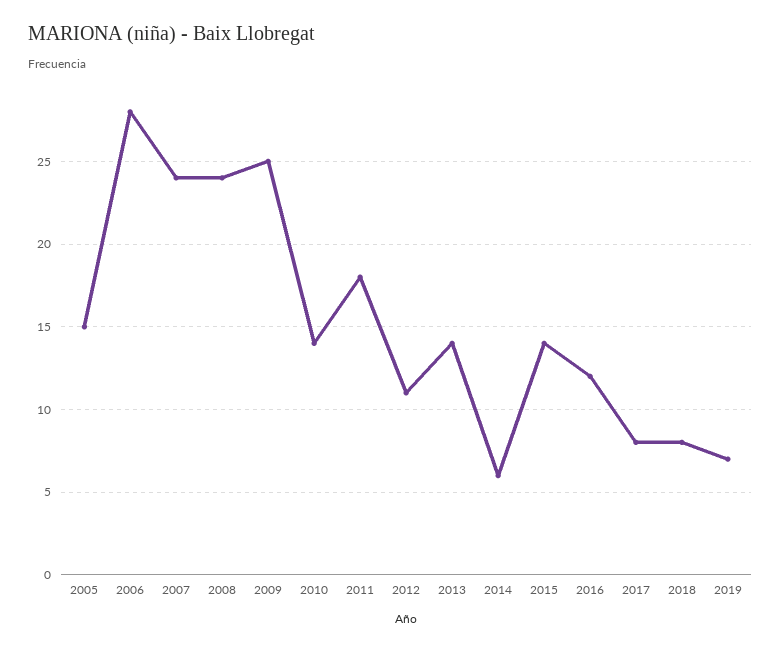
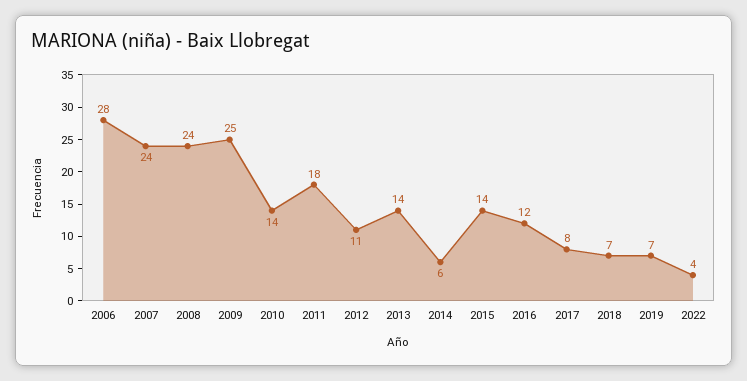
2005: 15 -> none
2018: 8 -> 7
2022: none -> 4

